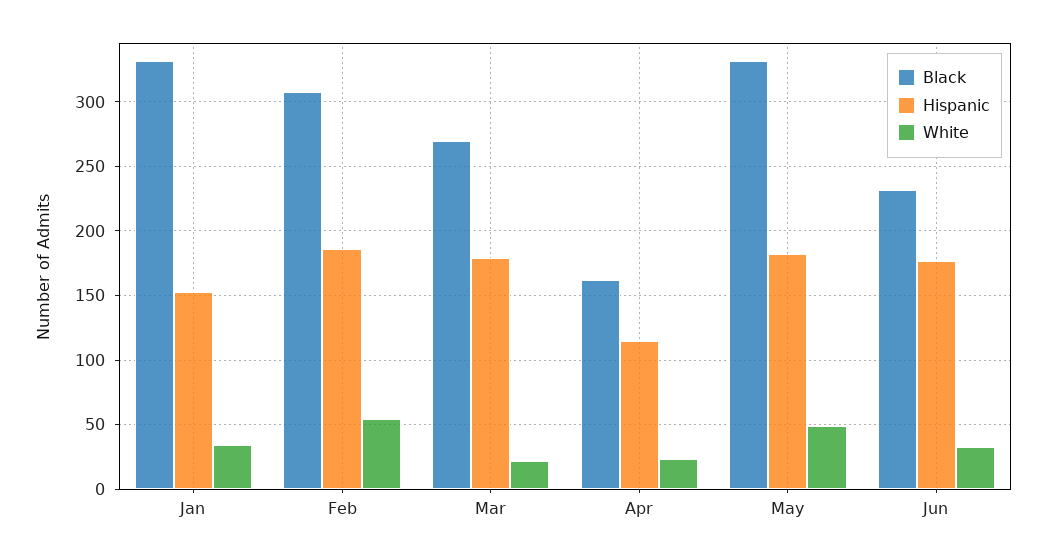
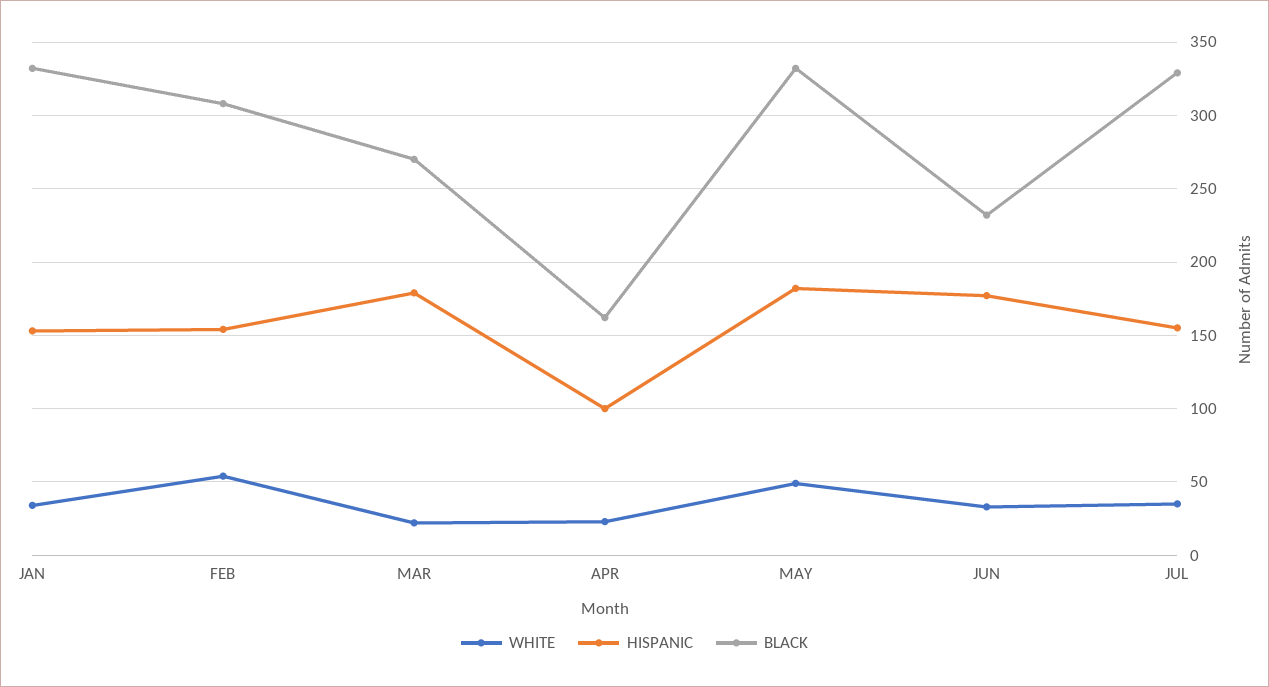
Hispanic, Feb: 185 -> 155
Hispanic, Apr: 115 -> 100
White, JUL: none -> 35
Hispanic, JUL: none -> 155
Black, JUL: none -> 330

